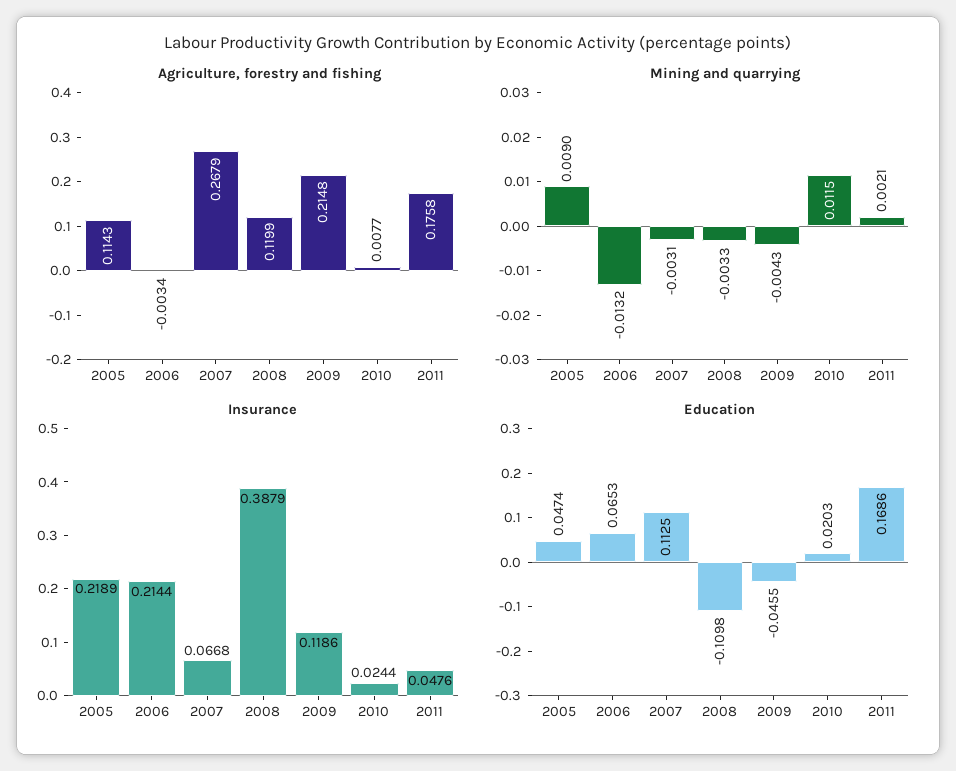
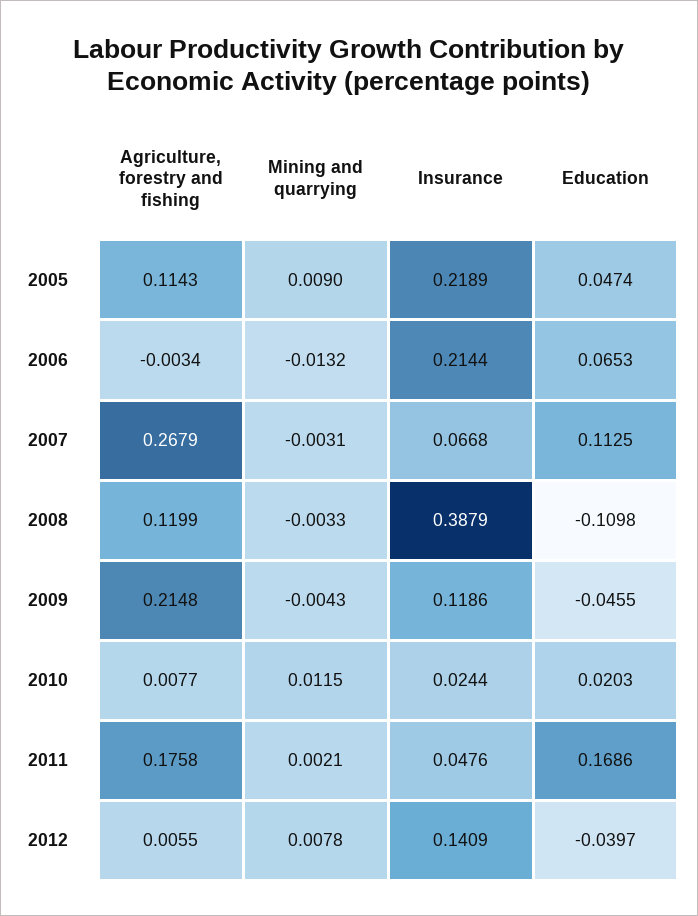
Agriculture, forestry and fishing, 2012: none -> 0.0055
Mining and quarrying, 2012: none -> 0.0078
Insurance, 2012: none -> 0.1409
Education, 2012: none -> -0.0397

